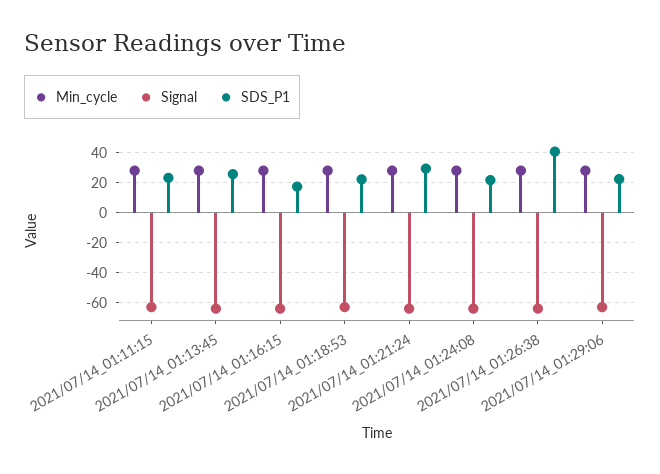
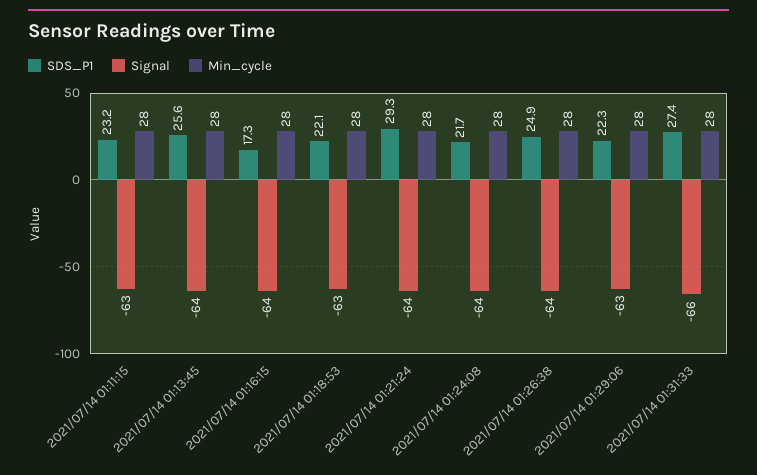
SDS_P1, 2021/07/14_01:26:38: 40 -> 24.9
SDS_P1, 2021/07/14 01:31:33: none -> 27.4
Signal, 2021/07/14 01:31:33: none -> -66
Min_cycle, 2021/07/14 01:31:33: none -> 28

